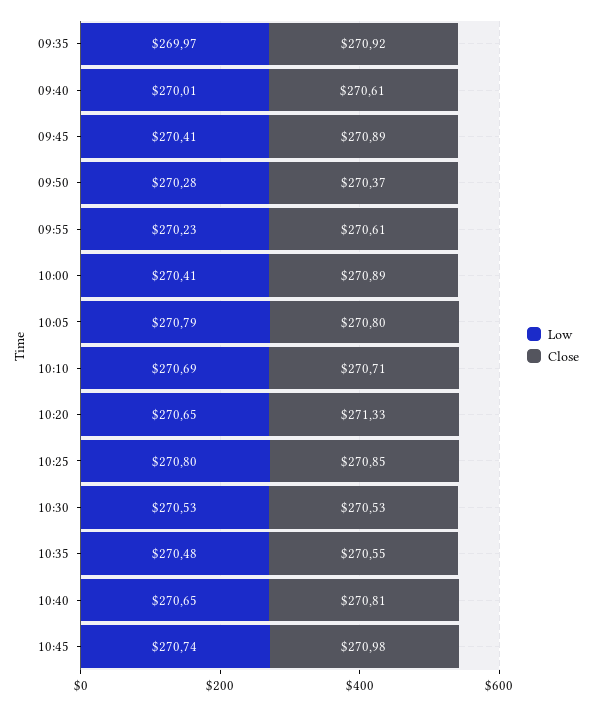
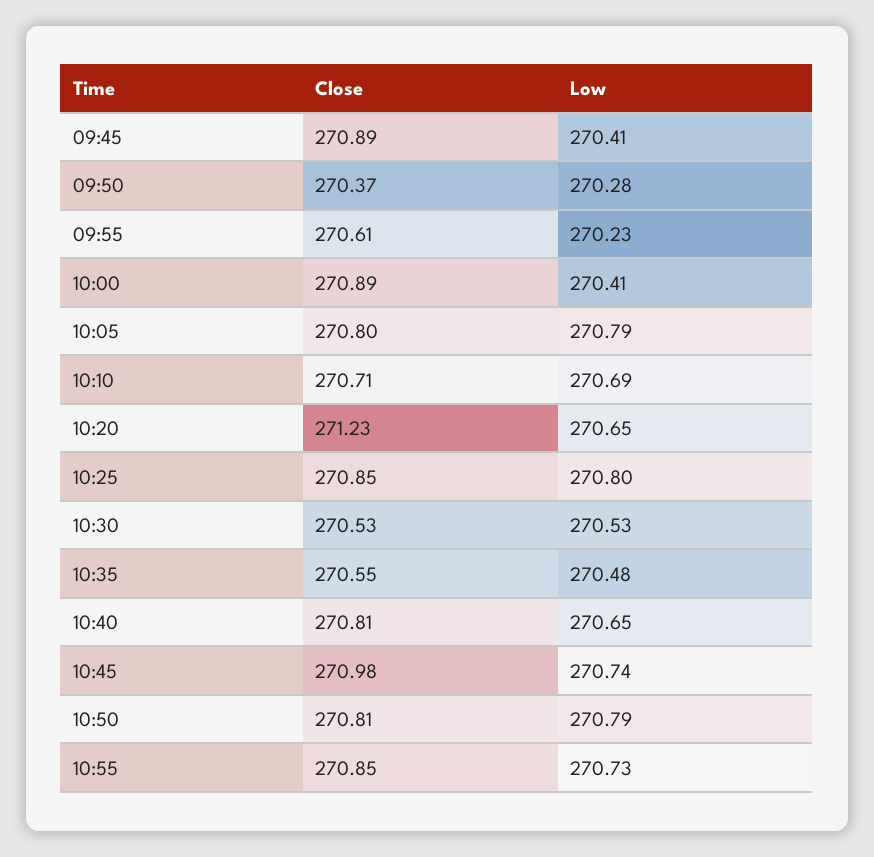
Low, 09:35: 269.97 -> none
Close, 09:35: 270.92 -> none
Low, 09:40: 270.01 -> none
Close, 09:40: 270.61 -> none
Close, 10:20: 271.33 -> 271.23
Close, 10:50: none -> 270.81
Low, 10:50: none -> 270.79
Close, 10:55: none -> 270.85
Low, 10:55: none -> 270.73

